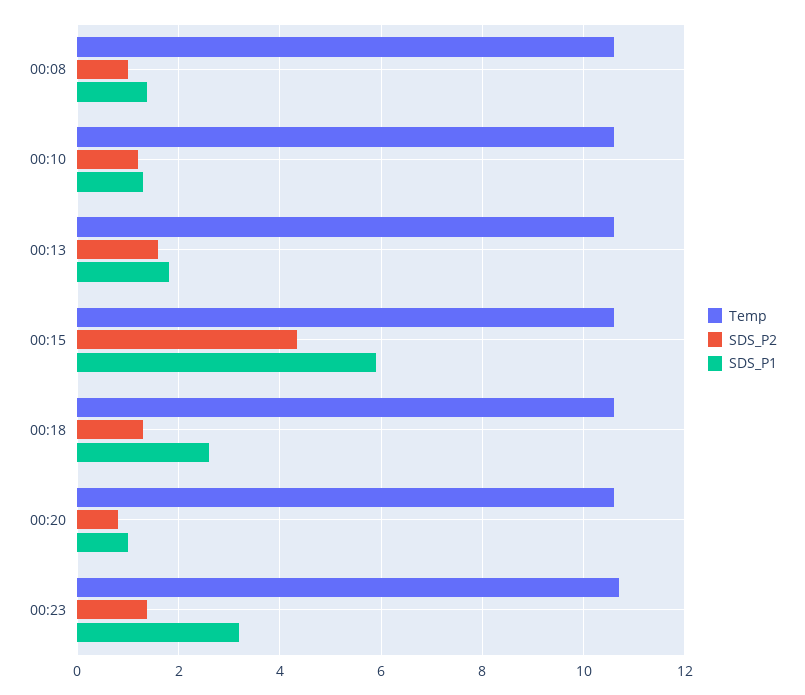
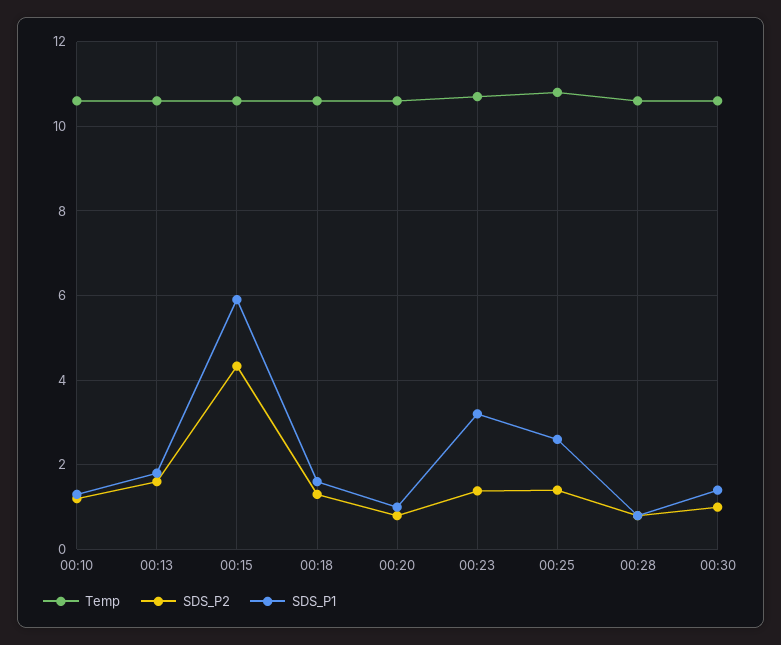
Temp, 00:08: 10.6 -> none
SDS_P2, 00:08: 1 -> none
SDS_P1, 00:08: 1.4 -> none
SDS_P1, 00:18: 2.6 -> 1.6
Temp, 00:25: none -> 10.8
SDS_P2, 00:25: none -> 1.4
SDS_P1, 00:25: none -> 2.6
Temp, 00:28: none -> 10.6
SDS_P2, 00:28: none -> 0.8
SDS_P1, 00:28: none -> 0.8
Temp, 00:30: none -> 10.6
SDS_P2, 00:30: none -> 1
SDS_P1, 00:30: none -> 1.4

